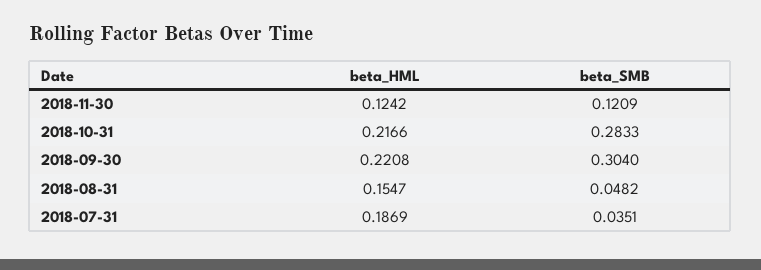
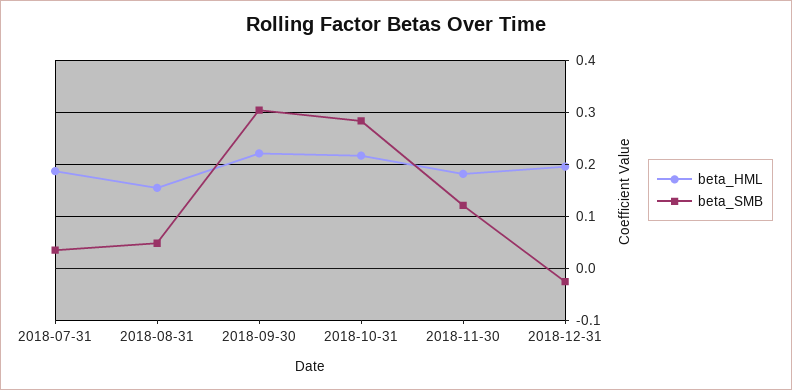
beta_HML, 2018-11-30: 0.1242 -> 0.18
beta_HML, 2018-12-31: none -> 0.2
beta_SMB, 2018-12-31: none -> -0.02

